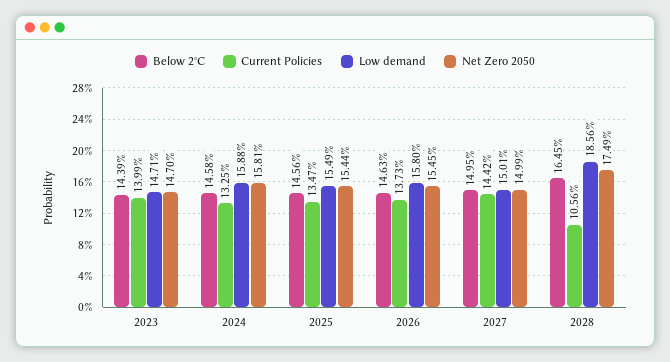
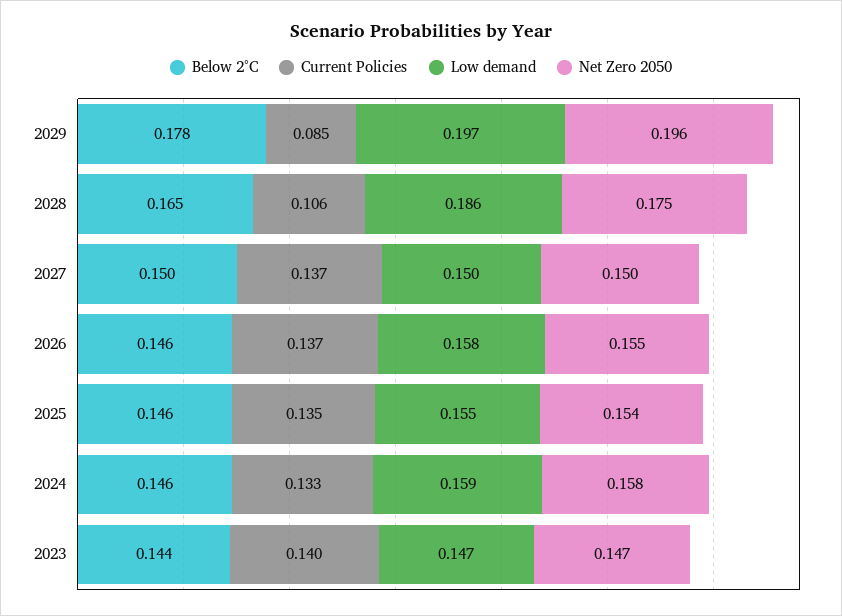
Current Policies, 2027: 0.1442 -> 0.137
Below 2°C, 2029: none -> 0.178
Current Policies, 2029: none -> 0.085
Low demand, 2029: none -> 0.197
Net Zero 2050, 2029: none -> 0.196

